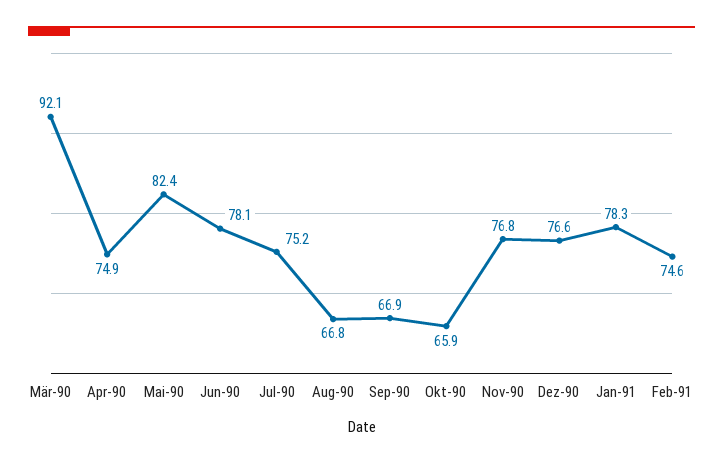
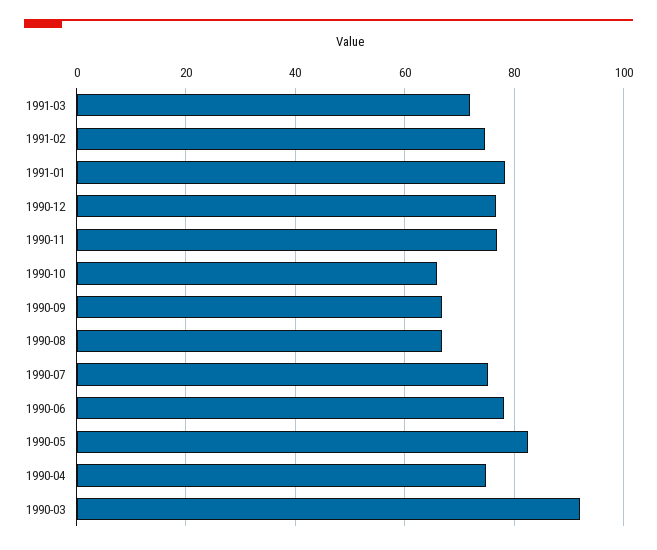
1991-03: none -> 72

